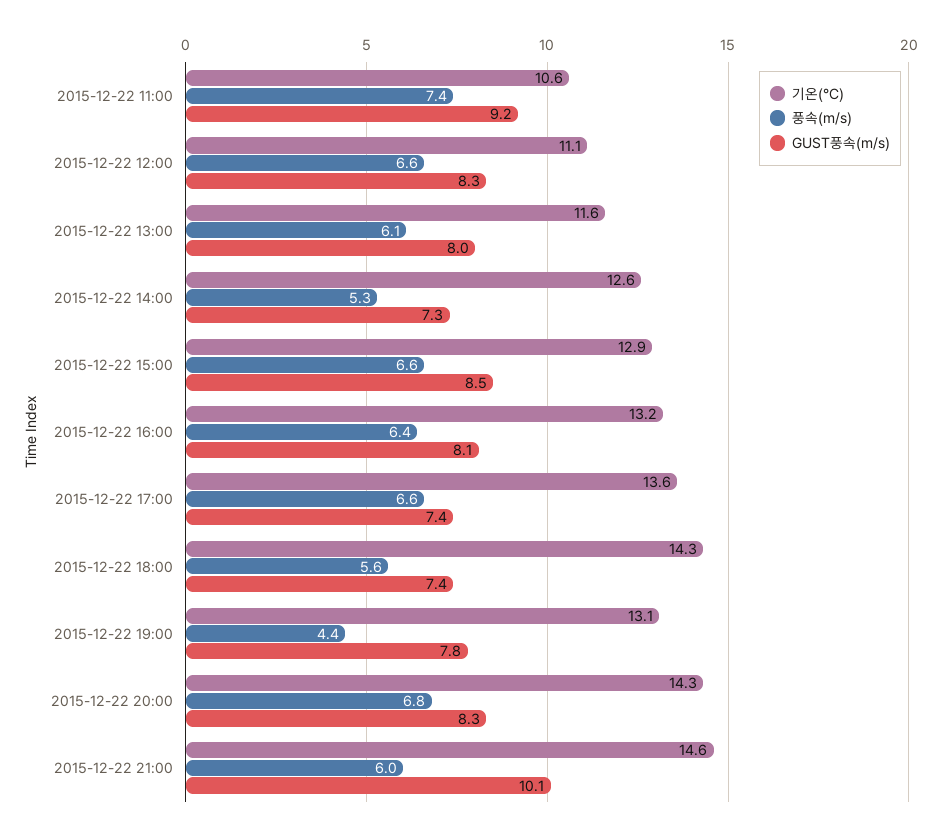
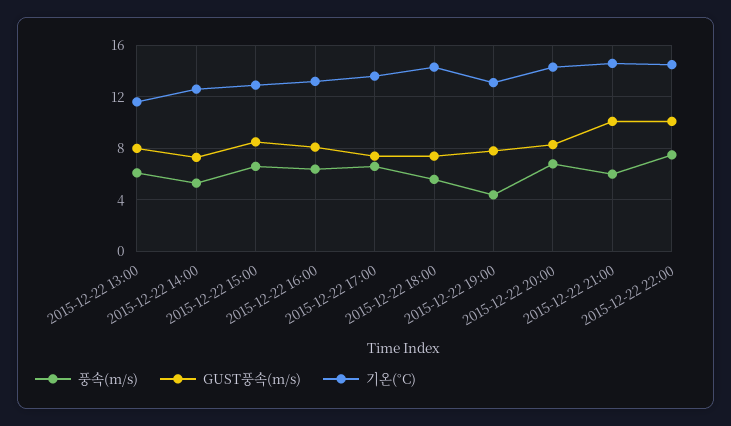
기온(°C), 2015-12-22 11:00: 10.6 -> none
풍속(m/s), 2015-12-22 11:00: 7.4 -> none
GUST풍속(m/s), 2015-12-22 11:00: 9.2 -> none
기온(°C), 2015-12-22 12:00: 11.1 -> none
풍속(m/s), 2015-12-22 12:00: 6.6 -> none
GUST풍속(m/s), 2015-12-22 12:00: 8.3 -> none
풍속(m/s), 2015-12-22 22:00: none -> 7.5
GUST풍속(m/s), 2015-12-22 22:00: none -> 10
기온(°C), 2015-12-22 22:00: none -> 14.5

